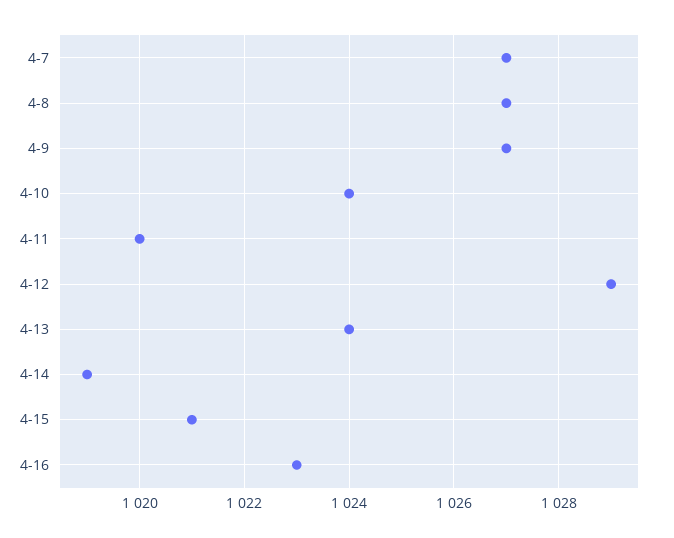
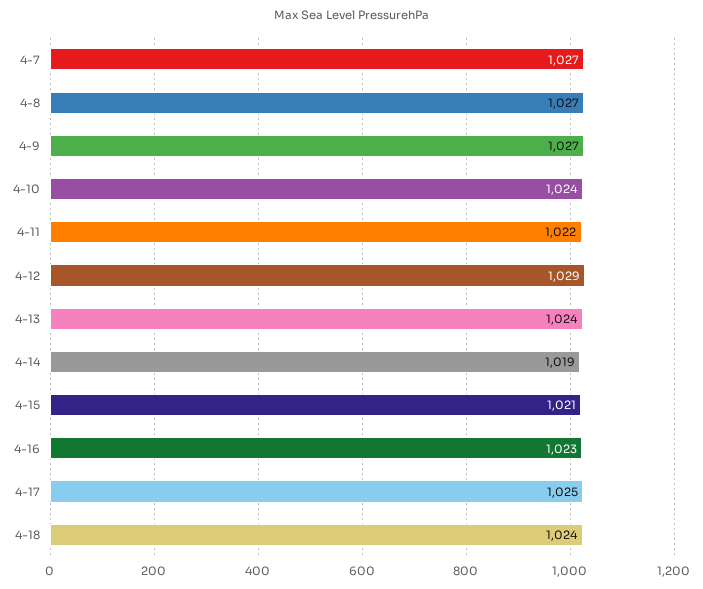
4-11: 1020 -> 1022
4-17: none -> 1025
4-18: none -> 1024

